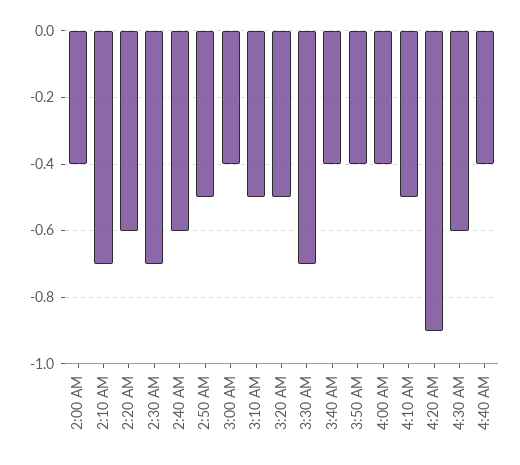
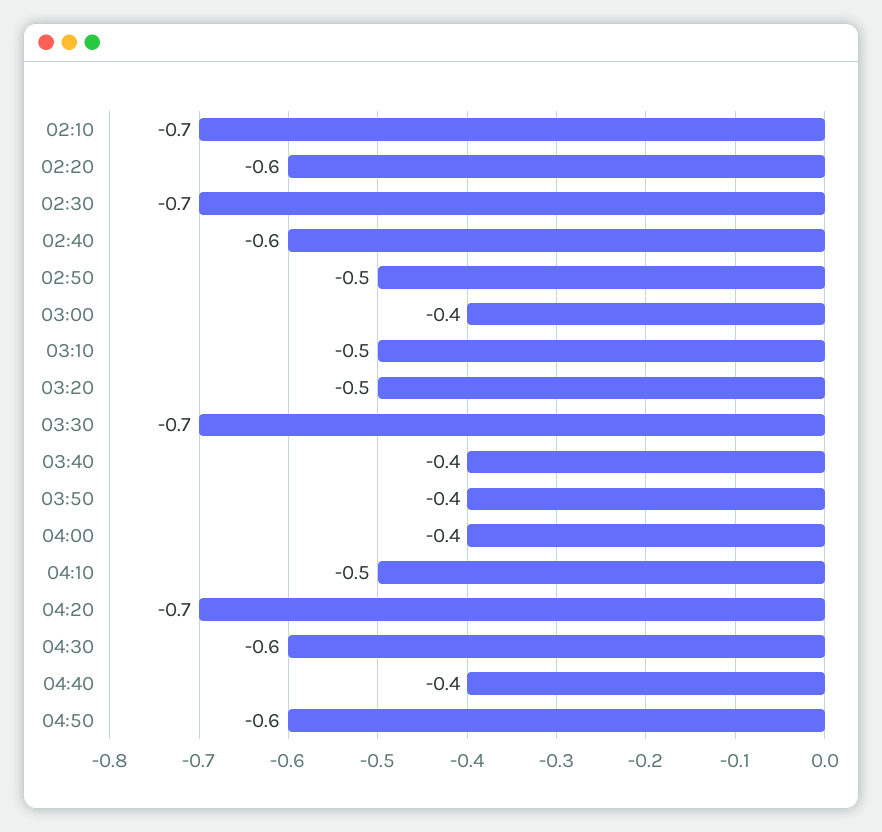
2:00 AM: -0.4 -> none
4:20 AM: -0.9 -> -0.7
04:50: none -> -0.6

